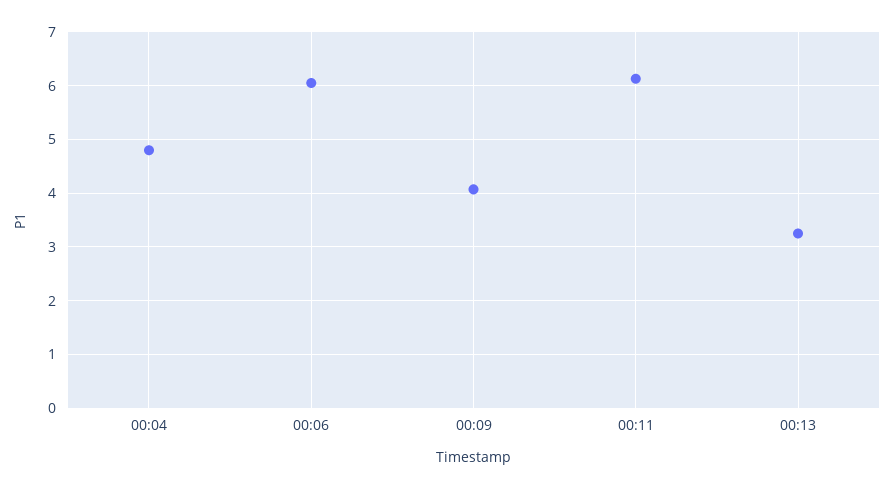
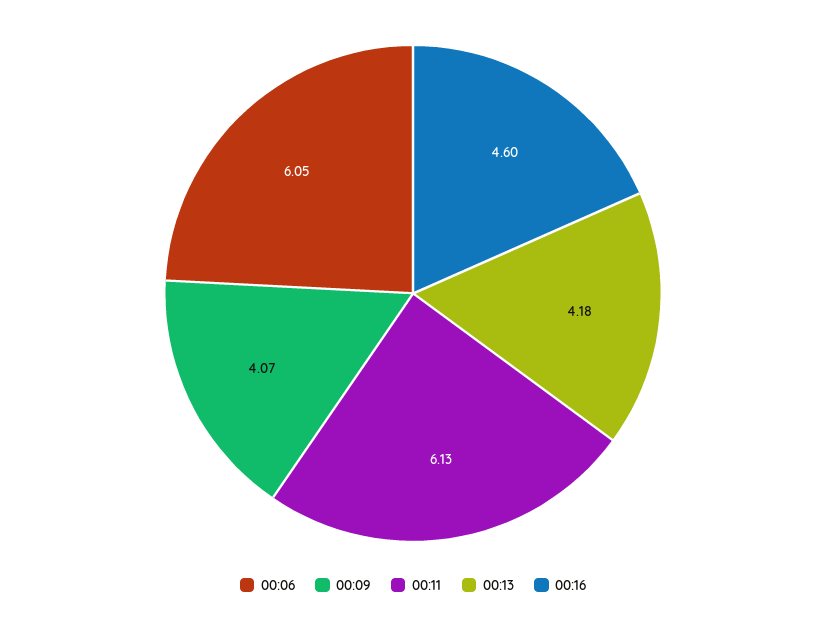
00:04: 4.8 -> none
00:13: 3.2 -> 4.18
00:16: none -> 4.6

